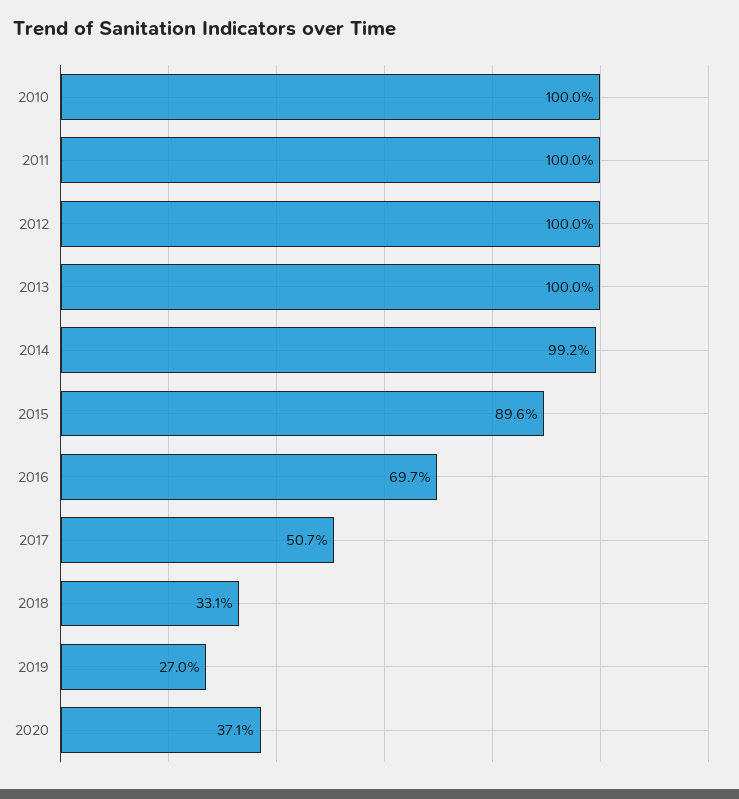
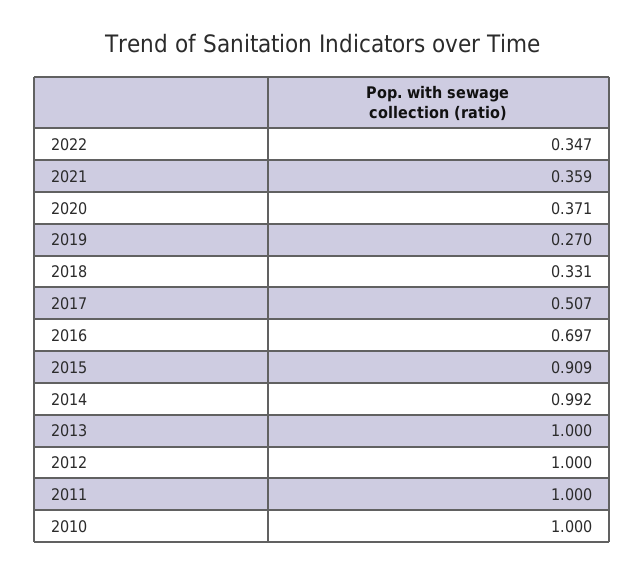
2015: 0.896 -> 0.909
2022: none -> 0.347
2021: none -> 0.359

